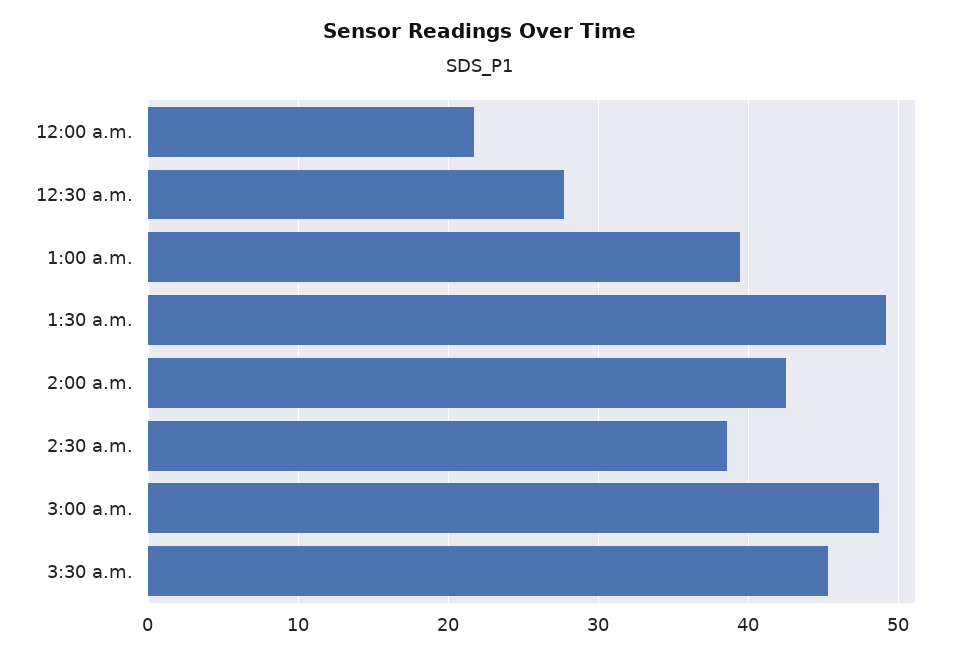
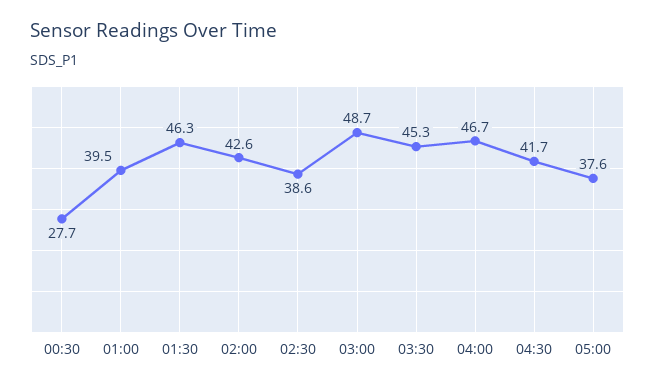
12:00 a.m.: 22 -> none
1:30 a.m.: 49 -> 46.3
04:00: none -> 46.7
04:30: none -> 41.7
05:00: none -> 37.6

